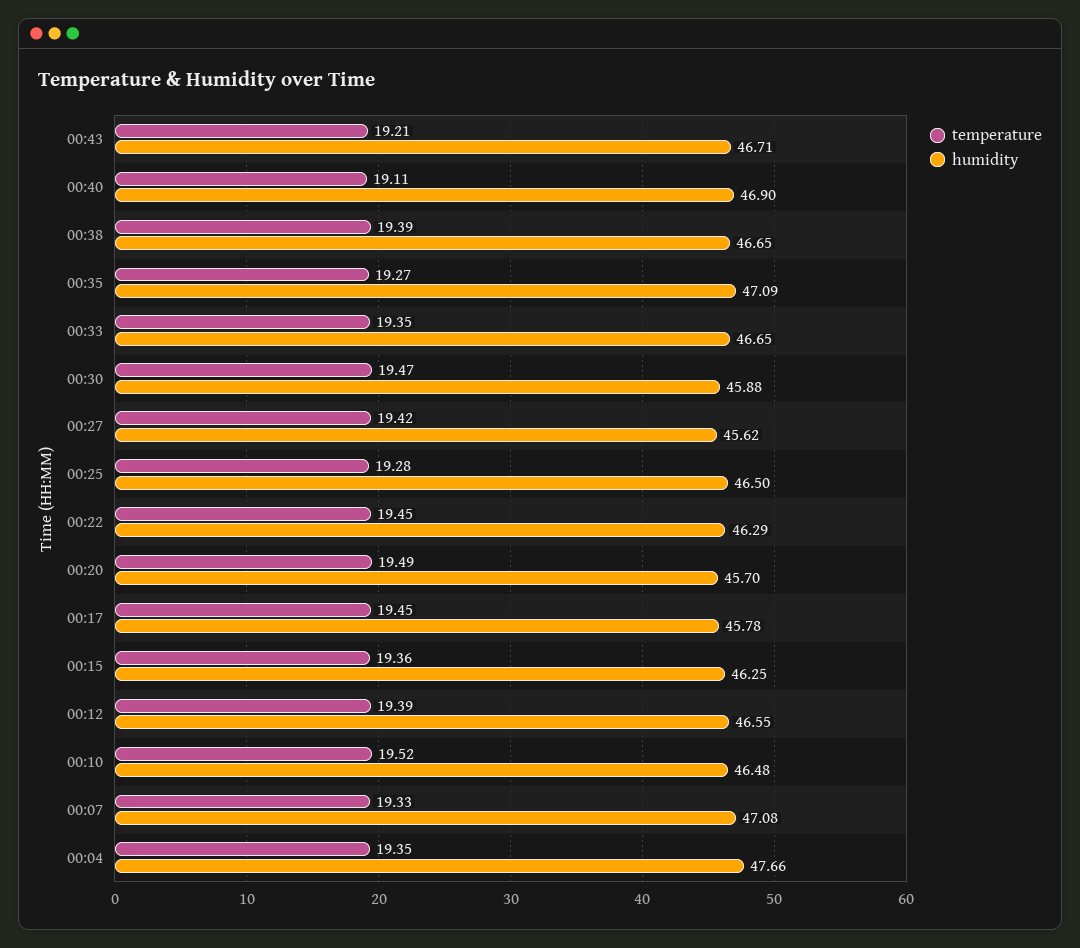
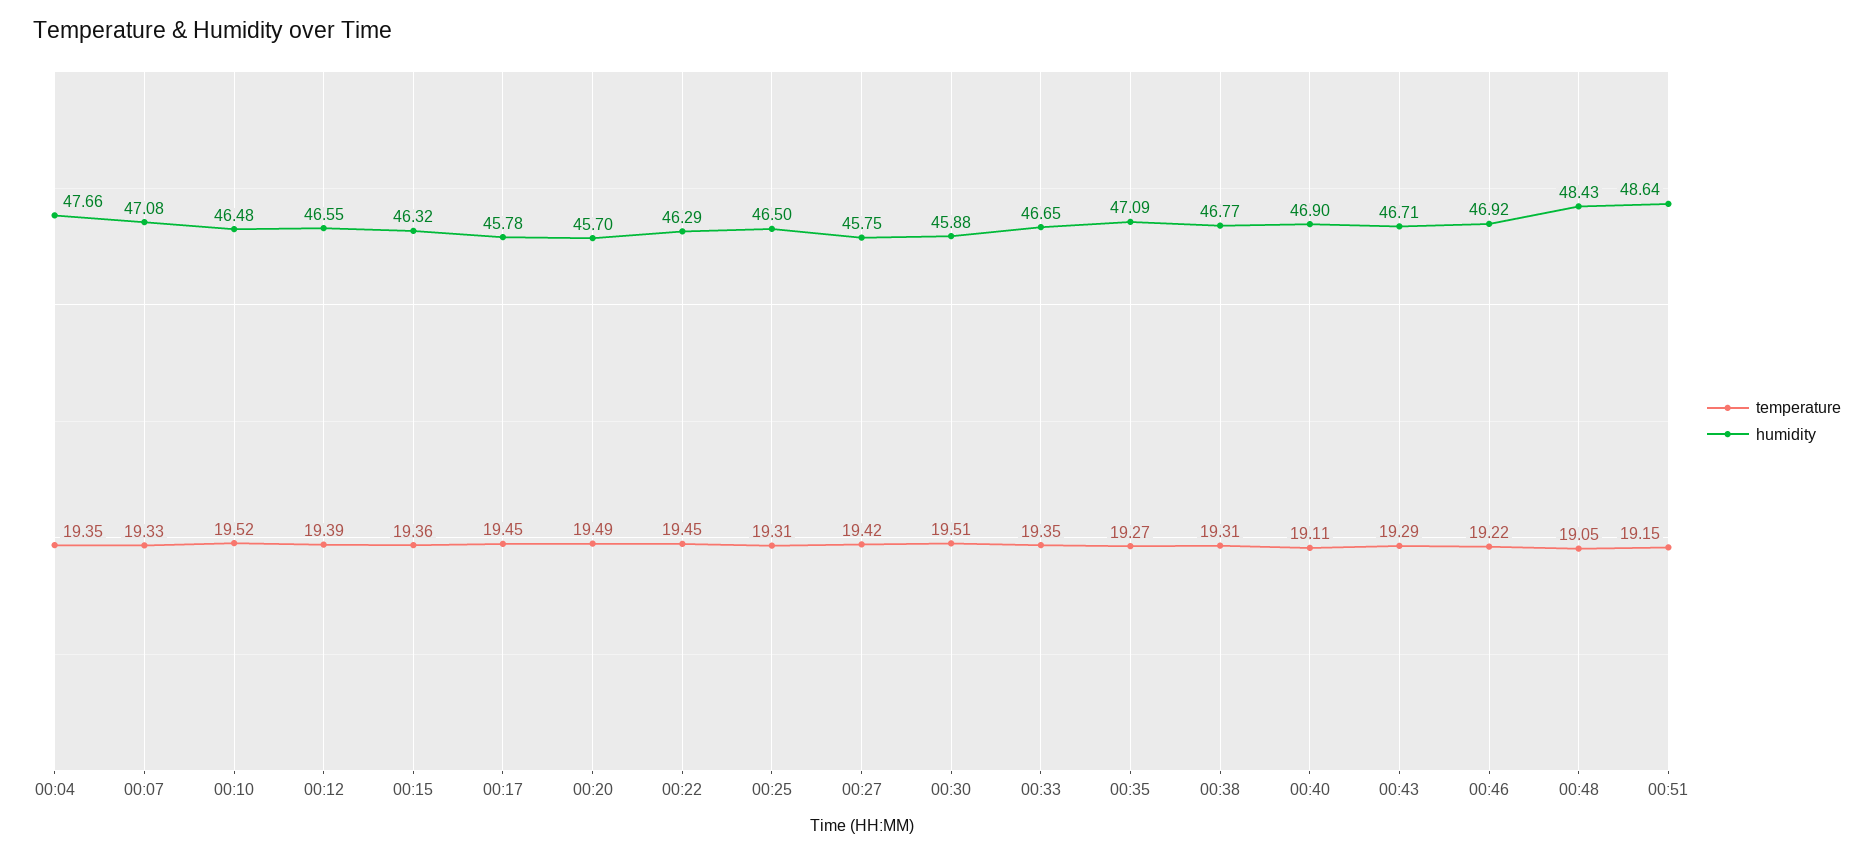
temperature, 00:43: 19.21 -> 19.29
temperature, 00:38: 19.39 -> 19.31
humidity, 00:38: 46.65 -> 46.77
temperature, 00:30: 19.47 -> 19.51
humidity, 00:27: 45.62 -> 45.75
temperature, 00:25: 19.28 -> 19.31
humidity, 00:15: 46.25 -> 46.32
temperature, 00:46: none -> 19.22
humidity, 00:46: none -> 46.92
temperature, 00:48: none -> 19.05
humidity, 00:48: none -> 48.43
temperature, 00:51: none -> 19.15
humidity, 00:51: none -> 48.64

